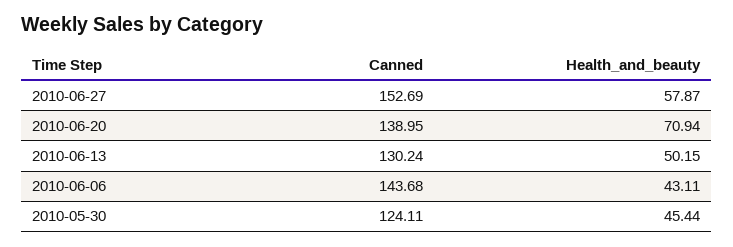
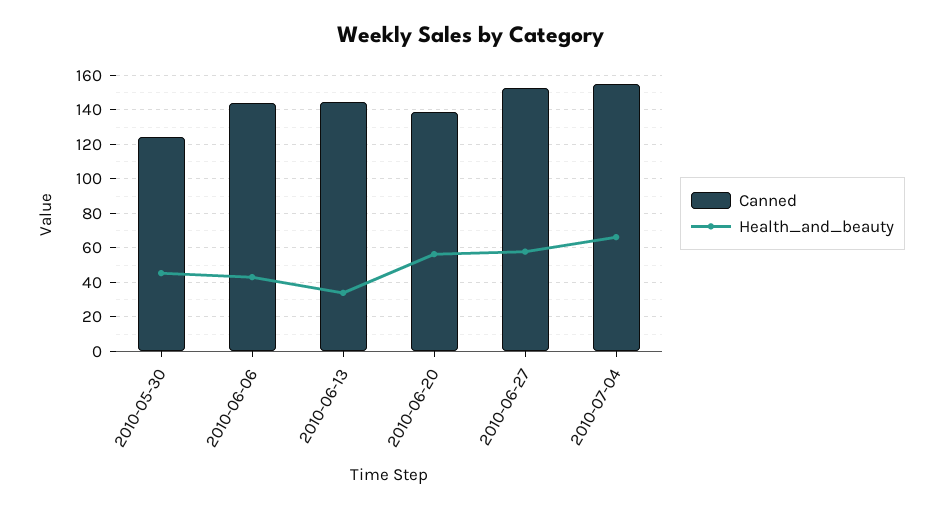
Health_and_beauty, 2010-06-20: 70.94 -> 55
Canned, 2010-06-13: 130.24 -> 145
Health_and_beauty, 2010-06-13: 50.15 -> 35
Canned, 2010-07-04: none -> 155
Health_and_beauty, 2010-07-04: none -> 65

